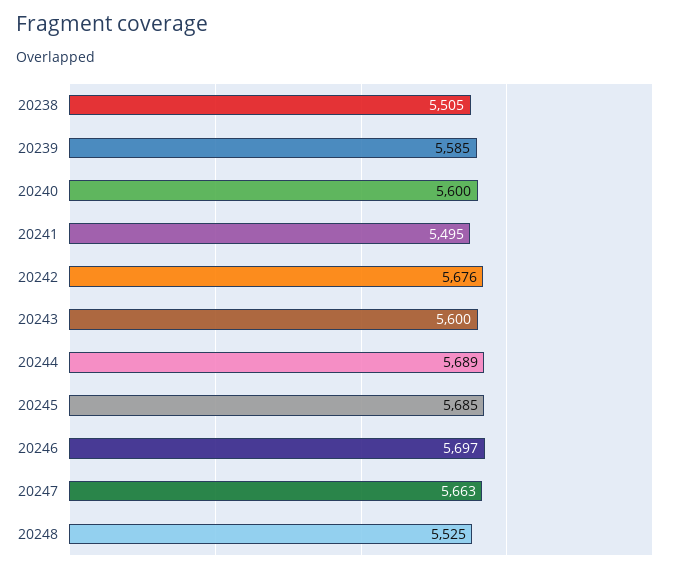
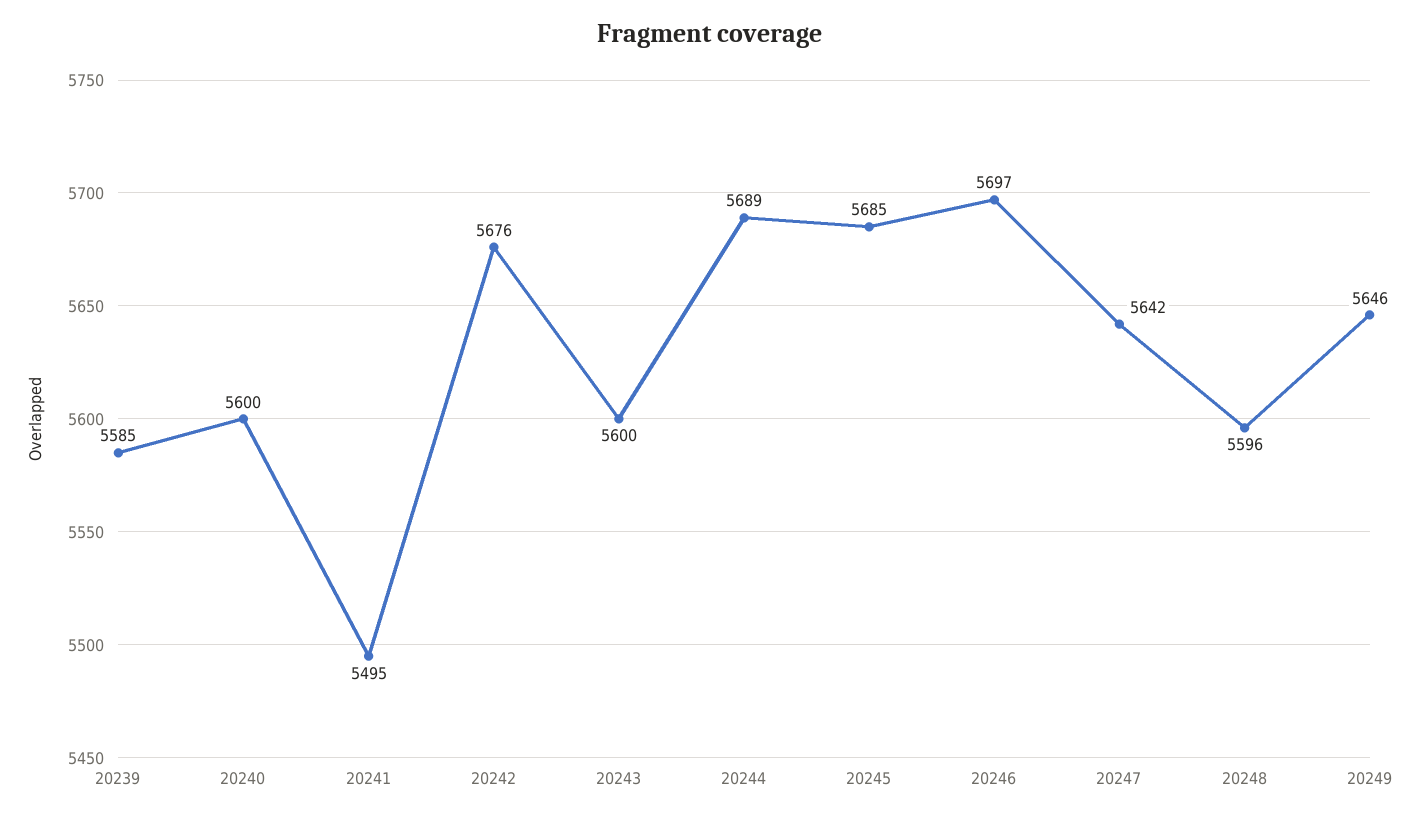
20238: 5505 -> none
20247: 5663 -> 5642
20248: 5525 -> 5596
20249: none -> 5646

